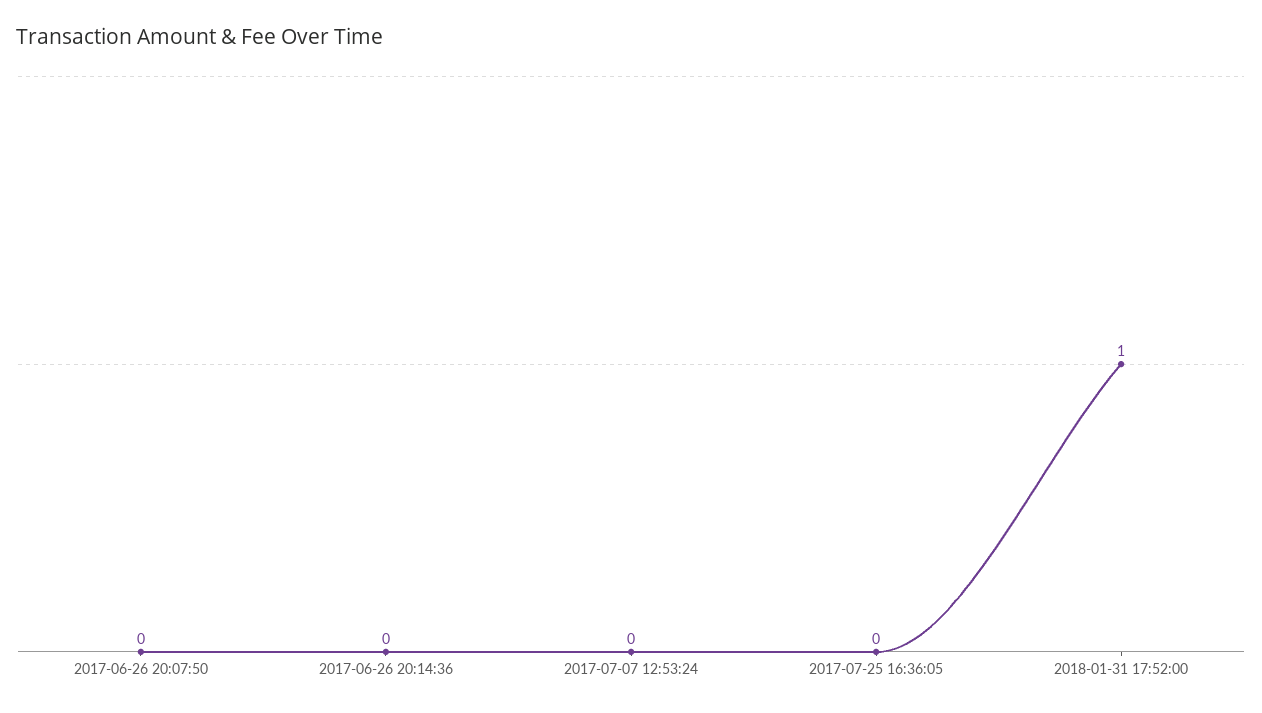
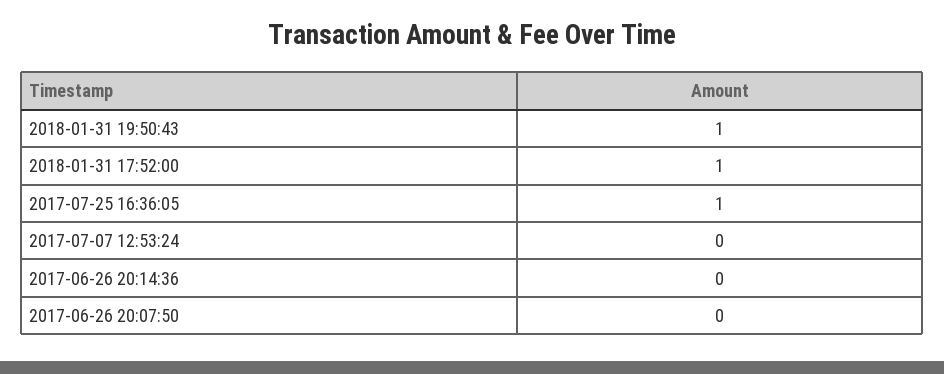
2017-07-25 16:36:05: 0 -> 1
2018-01-31 19:50:43: none -> 1

